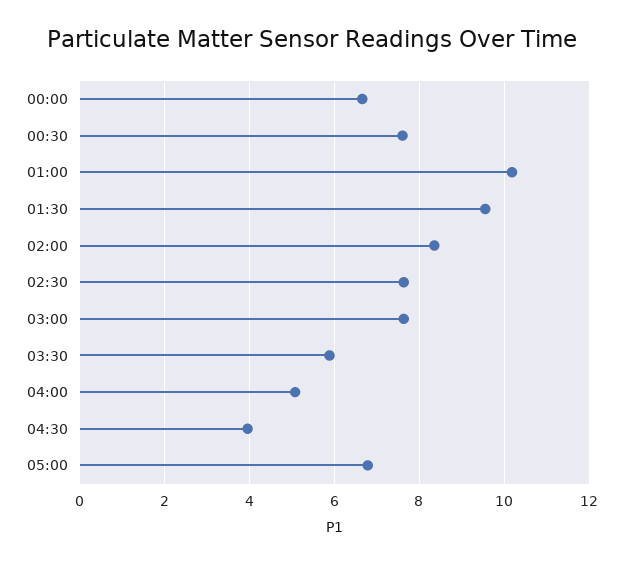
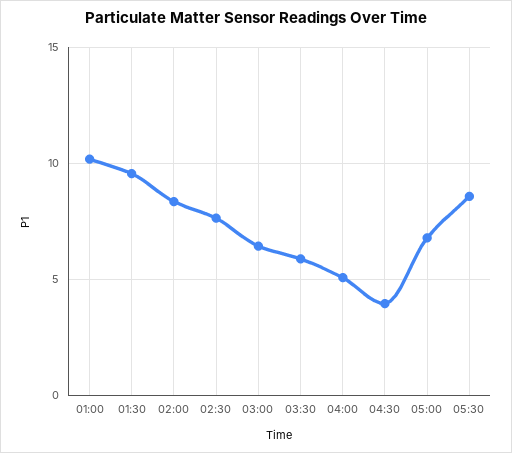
00:00: 6.6 -> none
00:30: 7.6 -> none
03:00: 7.6 -> 6.5
05:30: none -> 8.5

